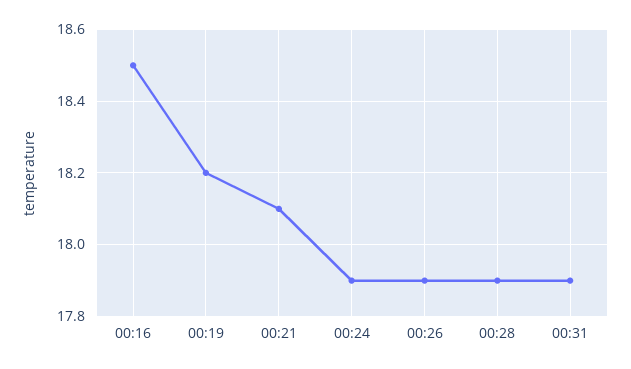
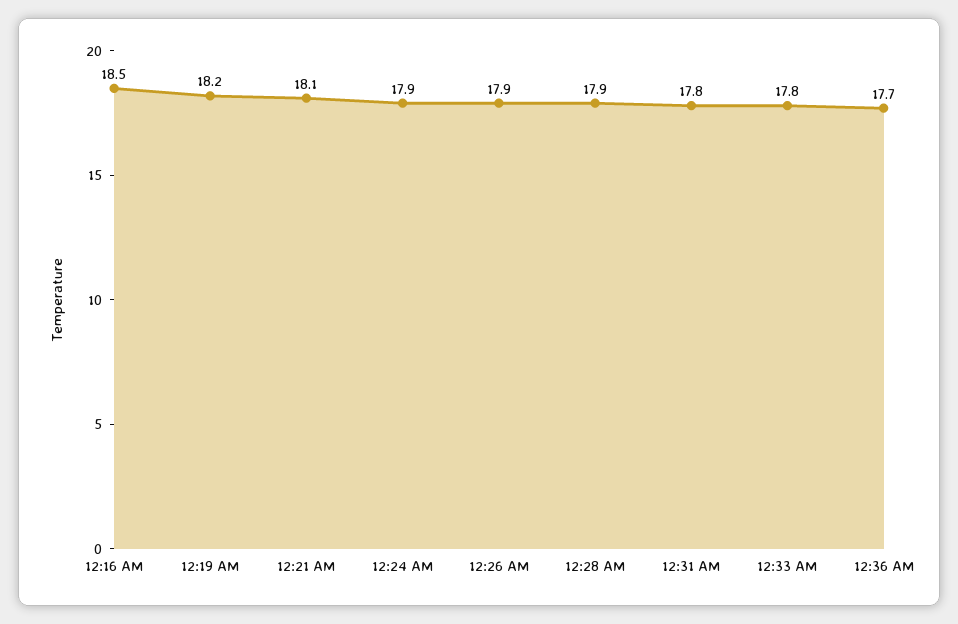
00:31: 17.9 -> 17.8
12:33 AM: none -> 17.8
12:36 AM: none -> 17.7

